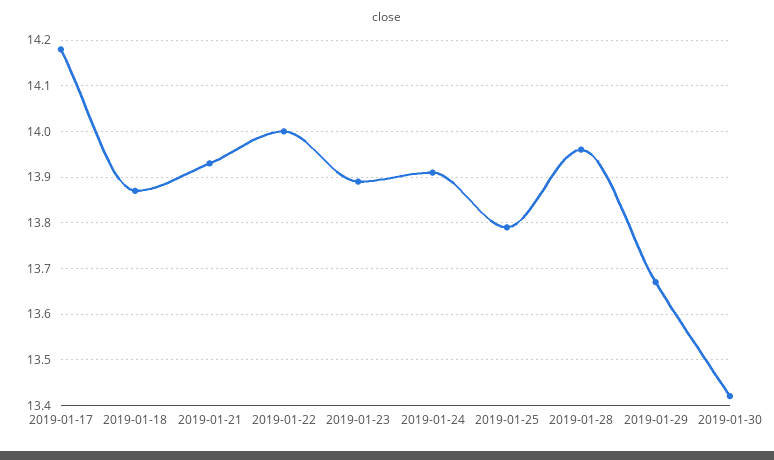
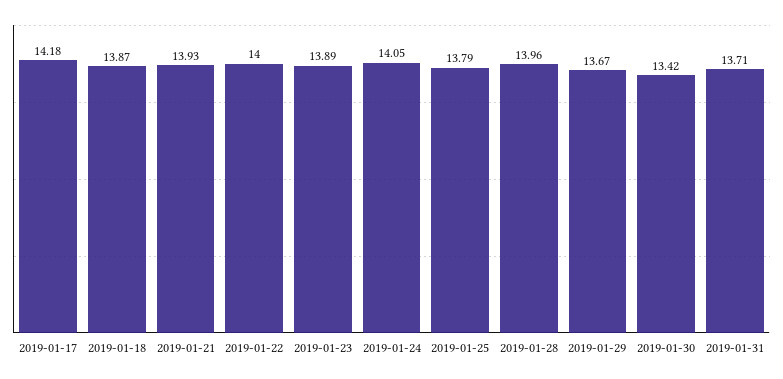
2019-01-24: 13.9 -> 14.05
2019-01-31: none -> 13.71

